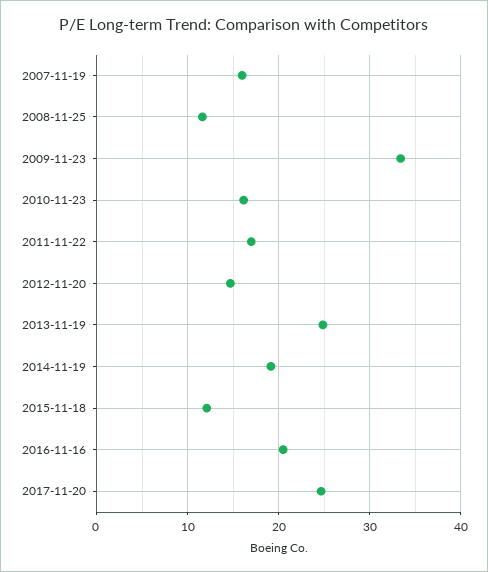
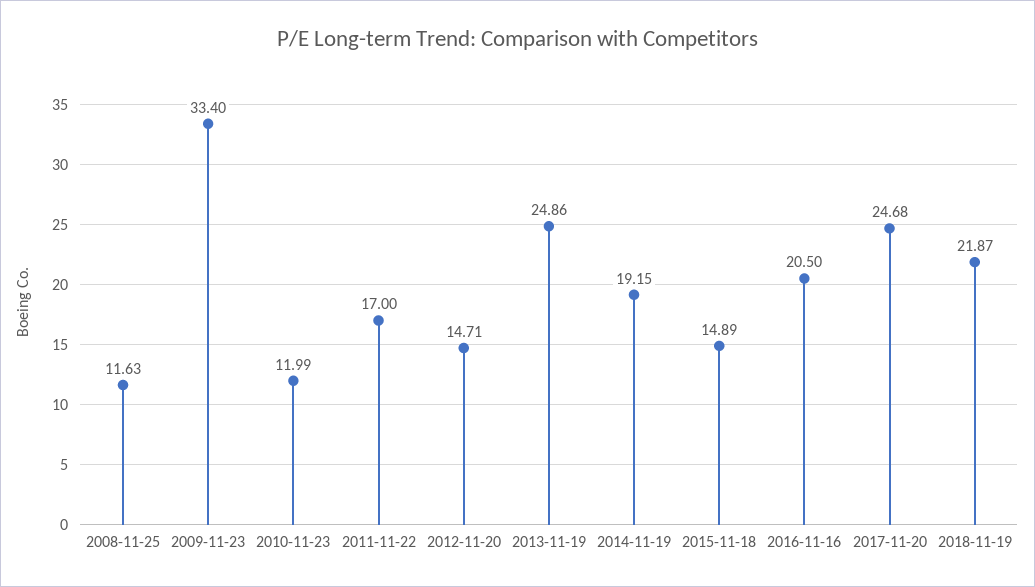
2007-11-19: 16 -> none
2010-11-23: 16 -> 11.99
2015-11-18: 12 -> 14.89
2018-11-19: none -> 21.87

